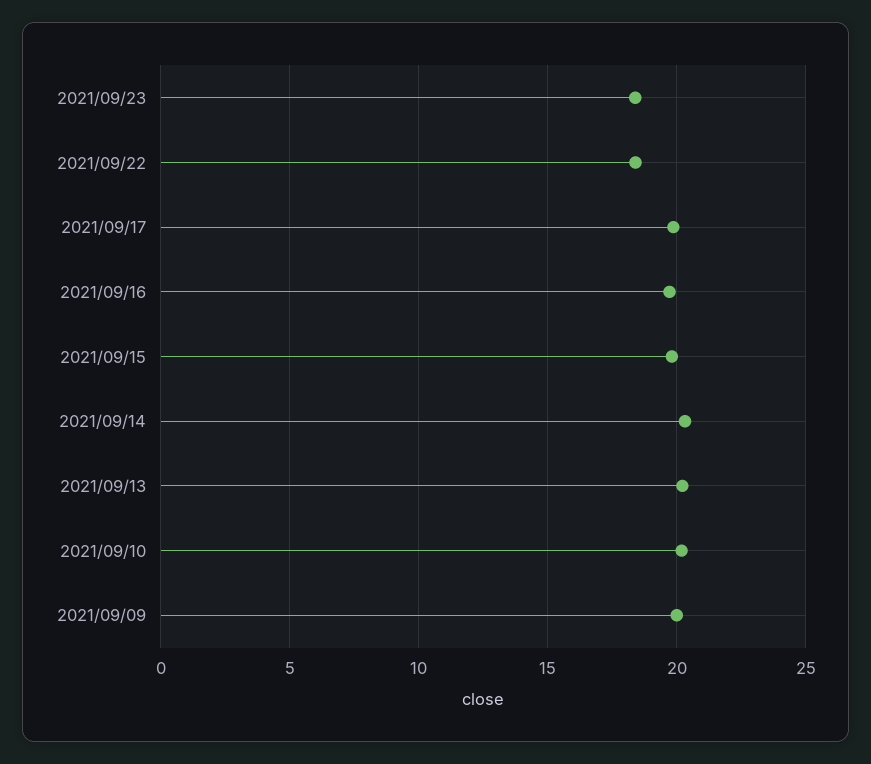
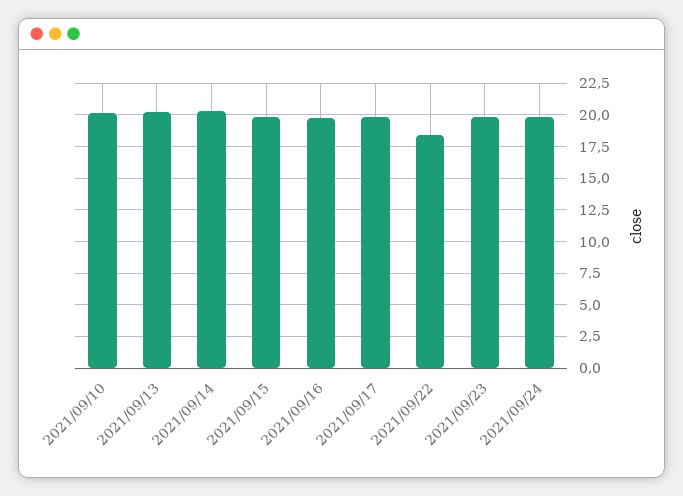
2021/09/23: 18.5 -> 20
2021/09/09: 20 -> none
2021/09/24: none -> 20

